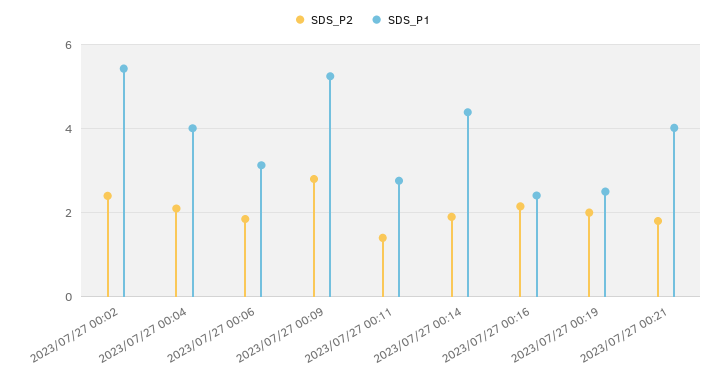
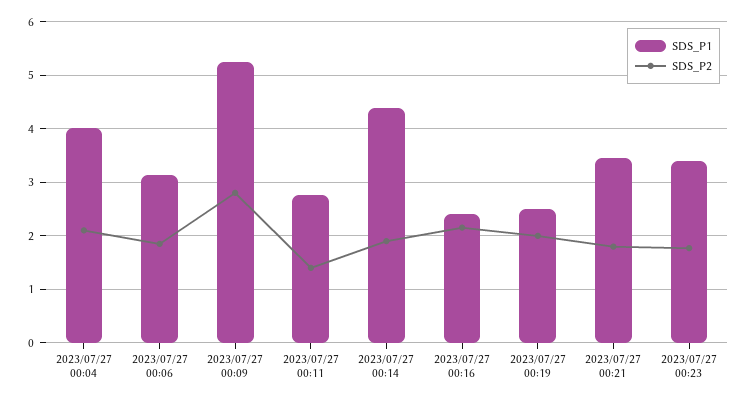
SDS_P2, 2023/07/27 00:02: 2.4 -> none
SDS_P1, 2023/07/27 00:02: 5.4 -> none
SDS_P1, 2023/07/27 00:21: 4 -> 3.4
SDS_P1, 2023/07/27 00:23: none -> 3.4
SDS_P2, 2023/07/27 00:23: none -> 1.8

